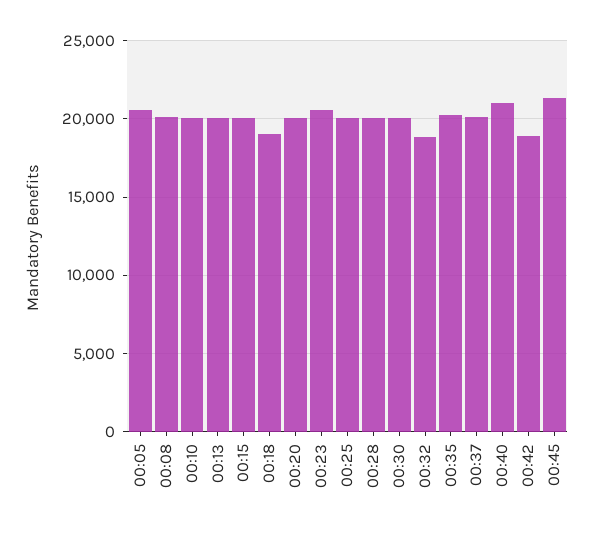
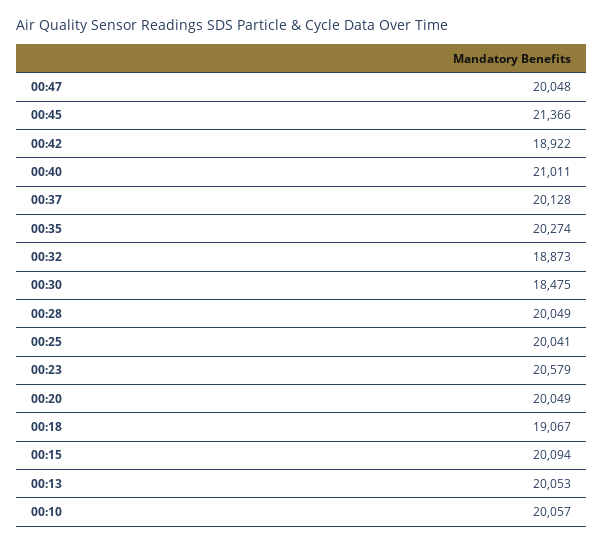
00:05: 20500 -> none
00:08: 20000 -> none
00:30: 20000 -> 18475
00:47: none -> 20048

